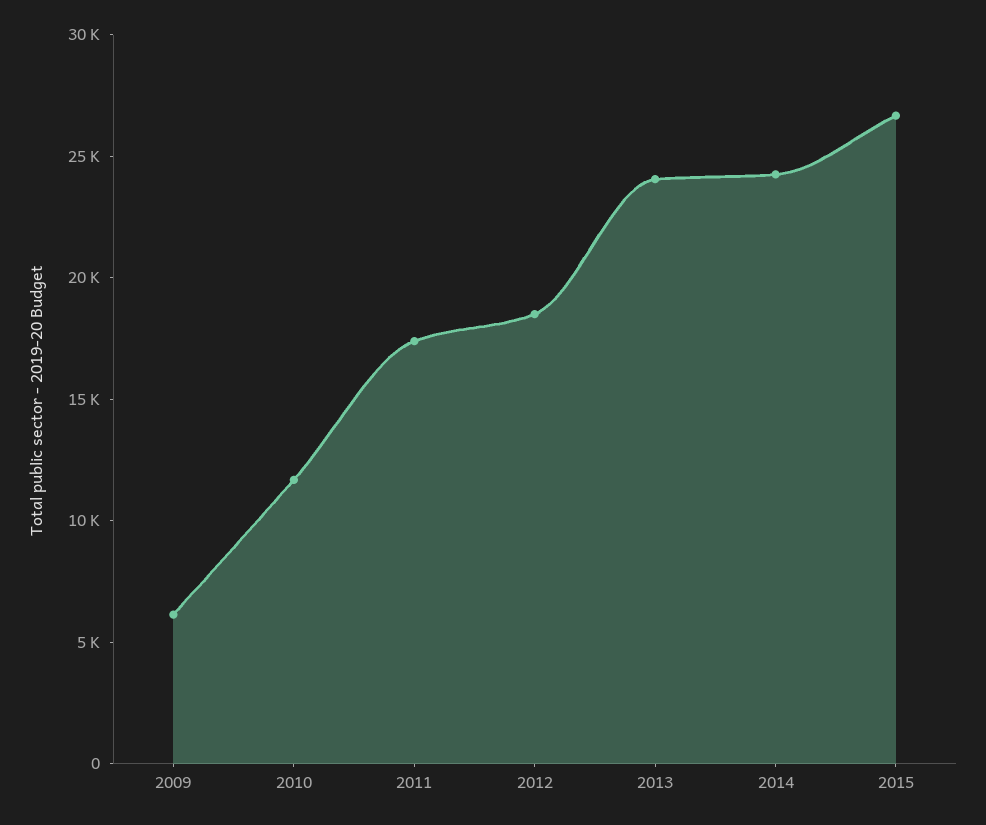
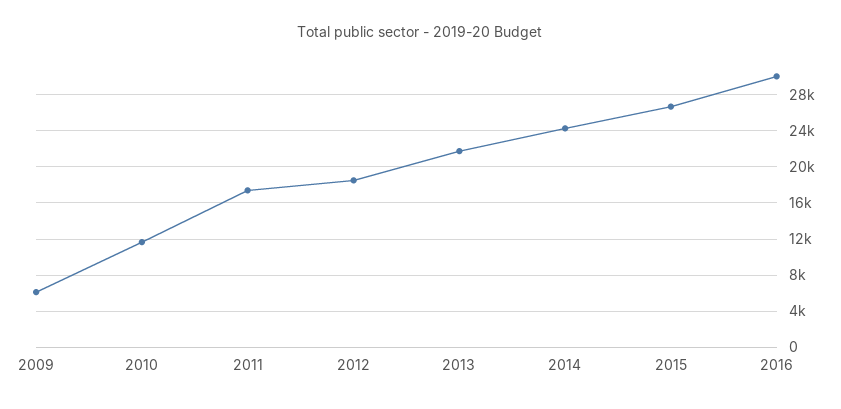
2013: 24000 -> 22000
2016: none -> 30000

